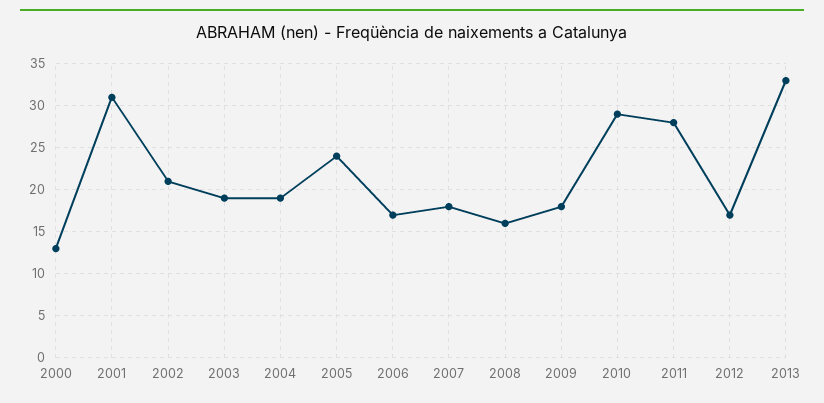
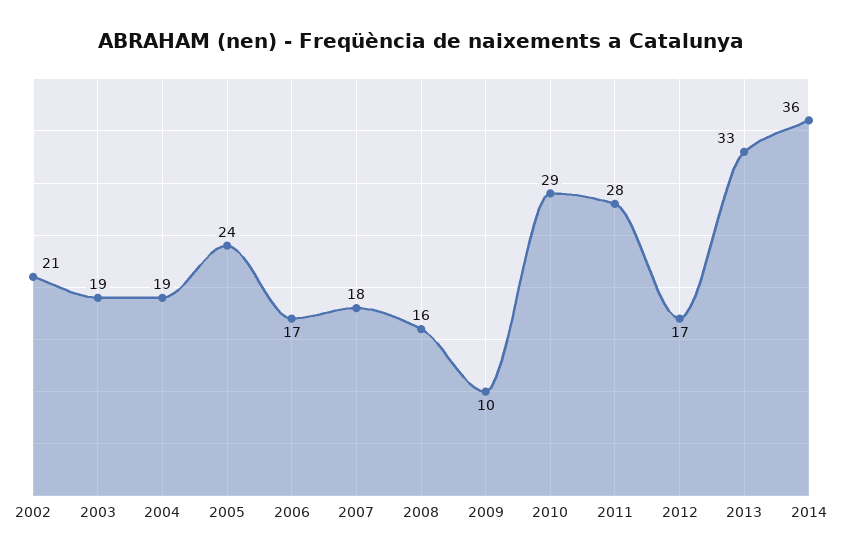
2000: 13 -> none
2001: 31 -> none
2009: 18 -> 10
2014: none -> 36

